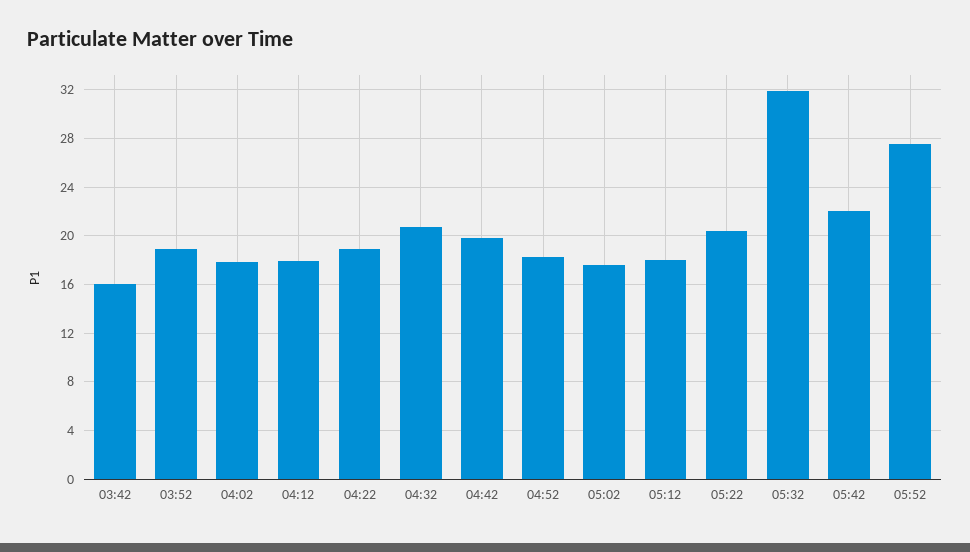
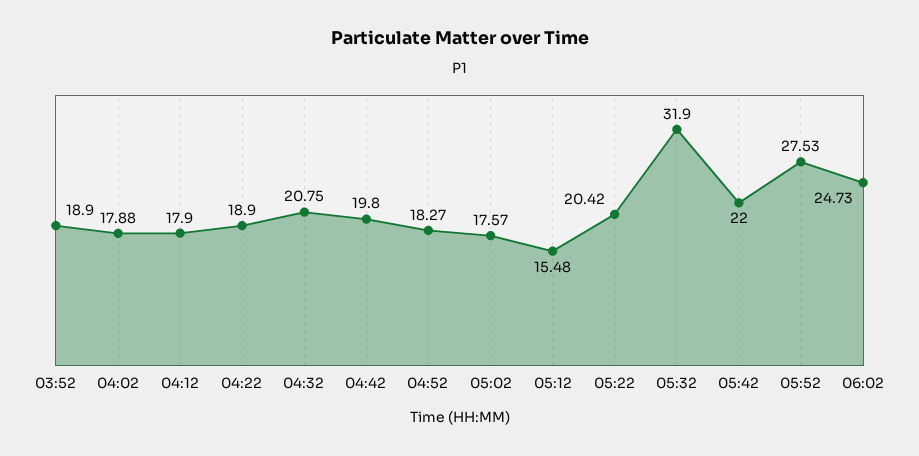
03:42: 16 -> none
05:12: 18 -> 15.48
06:02: none -> 24.73

